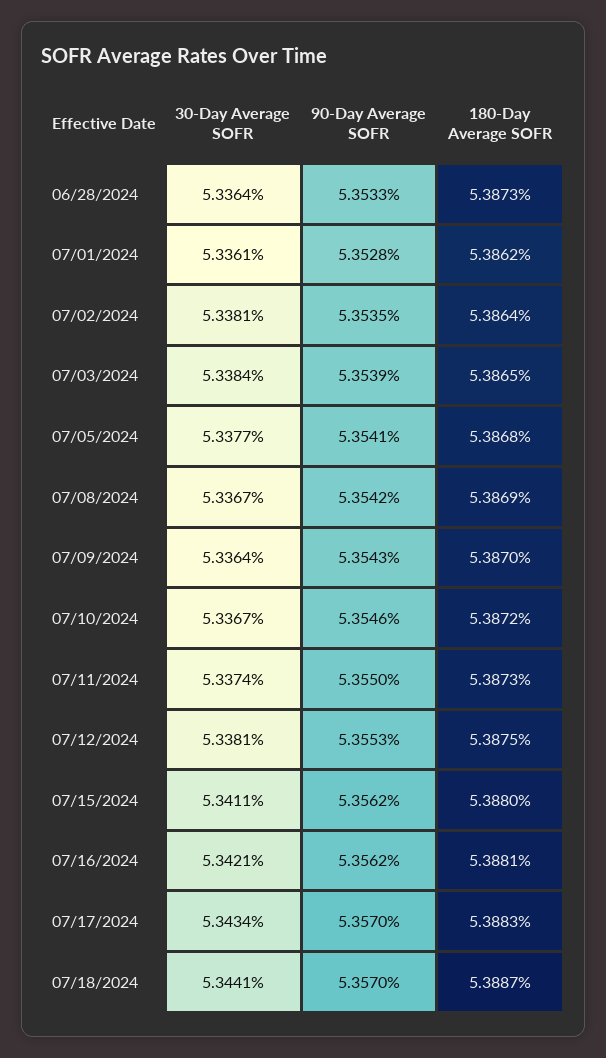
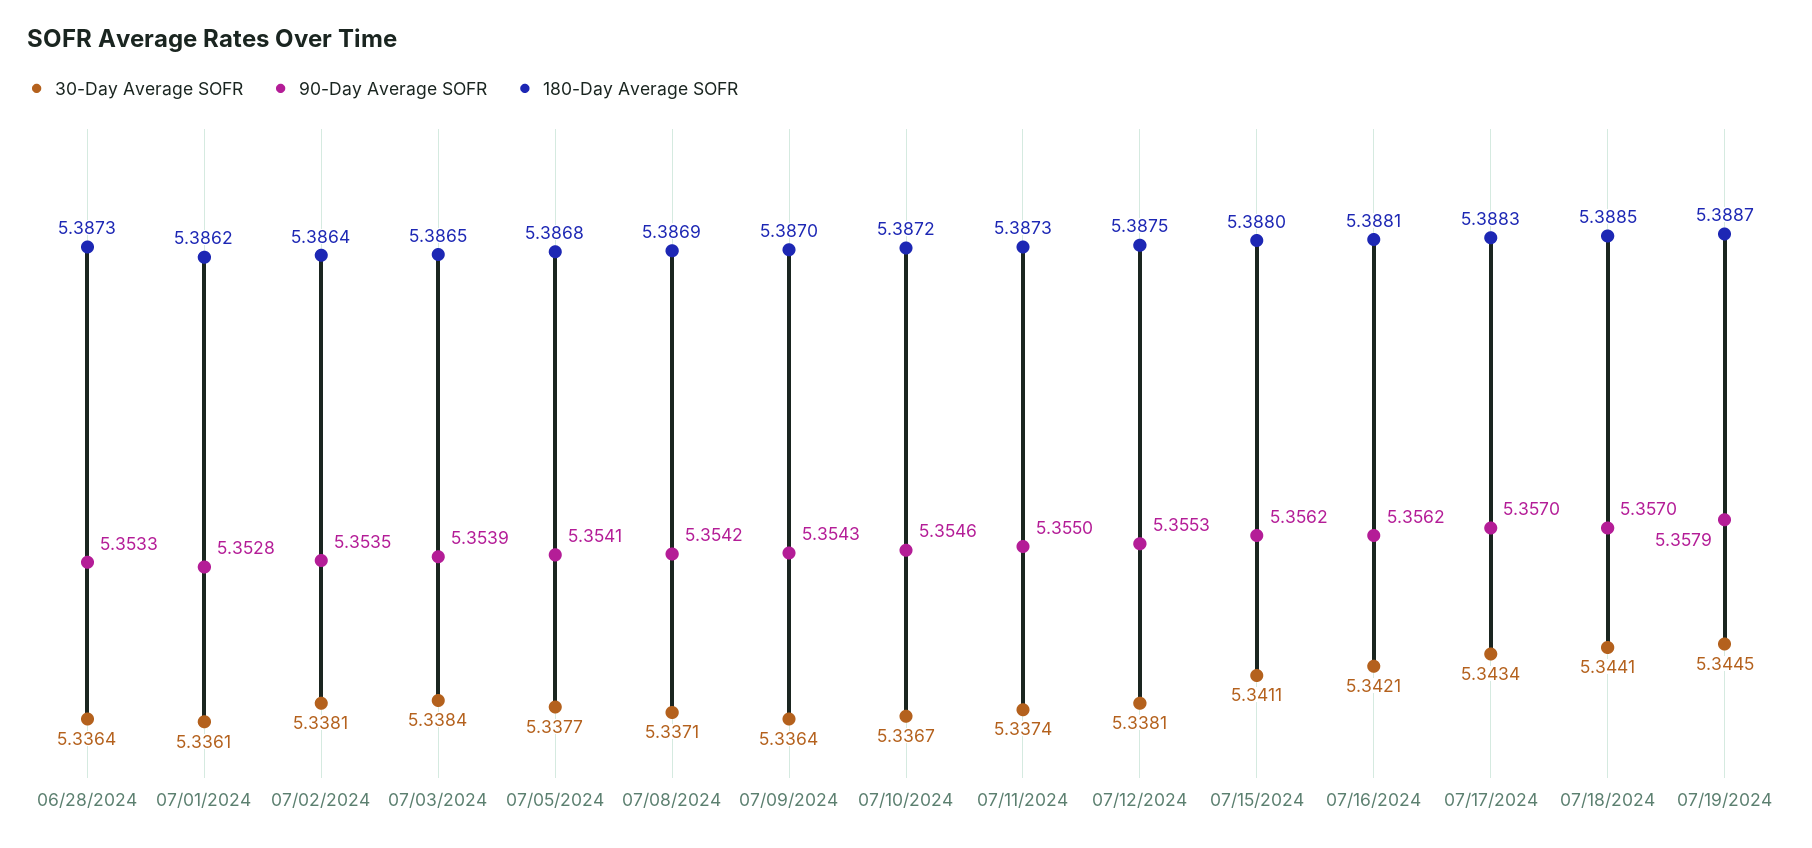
30-Day Average SOFR, 07/08/2024: 5.3367 -> 5.3371
180-Day Average SOFR, 07/18/2024: 5.3887 -> 5.3885
30-Day Average SOFR, 07/19/2024: none -> 5.3445
90-Day Average SOFR, 07/19/2024: none -> 5.3579
180-Day Average SOFR, 07/19/2024: none -> 5.3887

